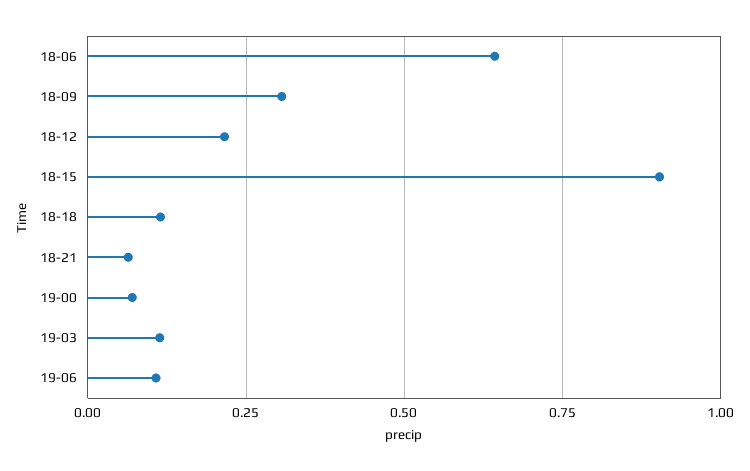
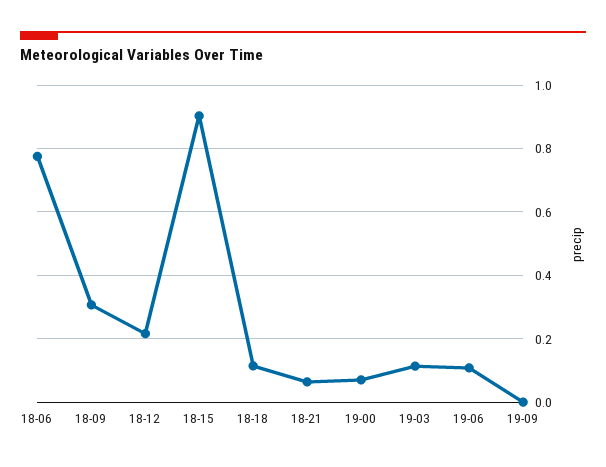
18-06: 0.65 -> 0.78
19-09: none -> 0

